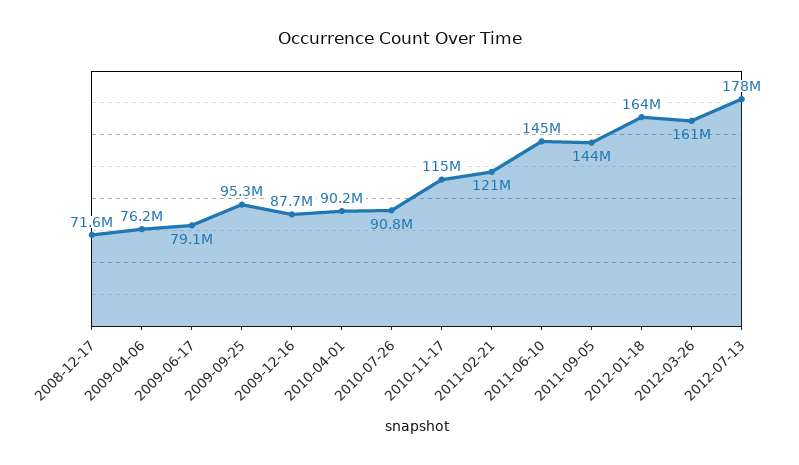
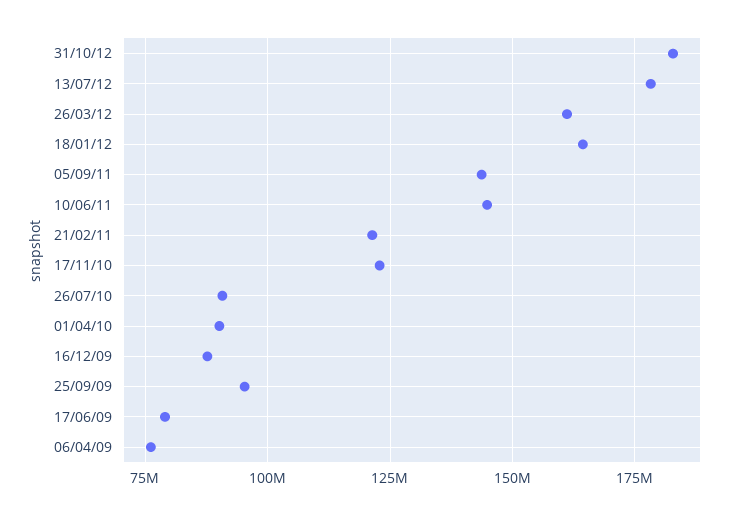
2008-12-17: 71600000 -> none
2010-11-17: 115000000 -> 122500000
31/10/12: none -> 182500000

